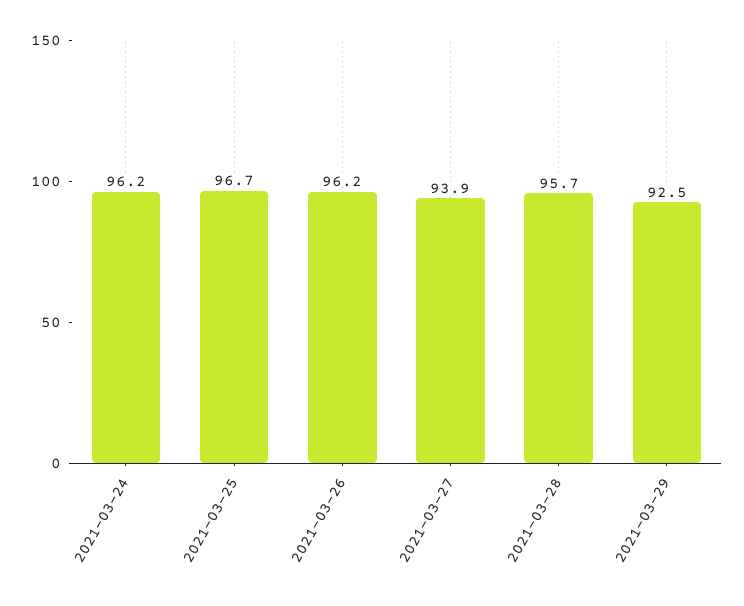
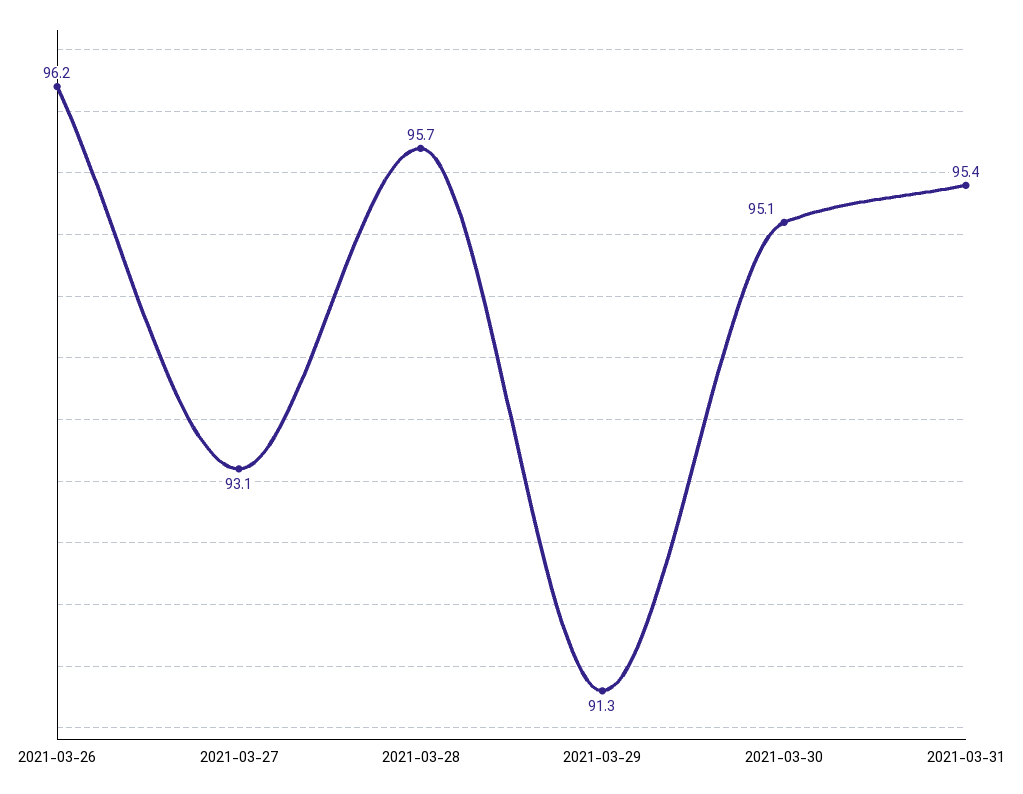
2021-03-24: 96.2 -> none
2021-03-25: 96.7 -> none
2021-03-27: 93.9 -> 93.1
2021-03-29: 92.5 -> 91.3
2021-03-30: none -> 95.1
2021-03-31: none -> 95.4

